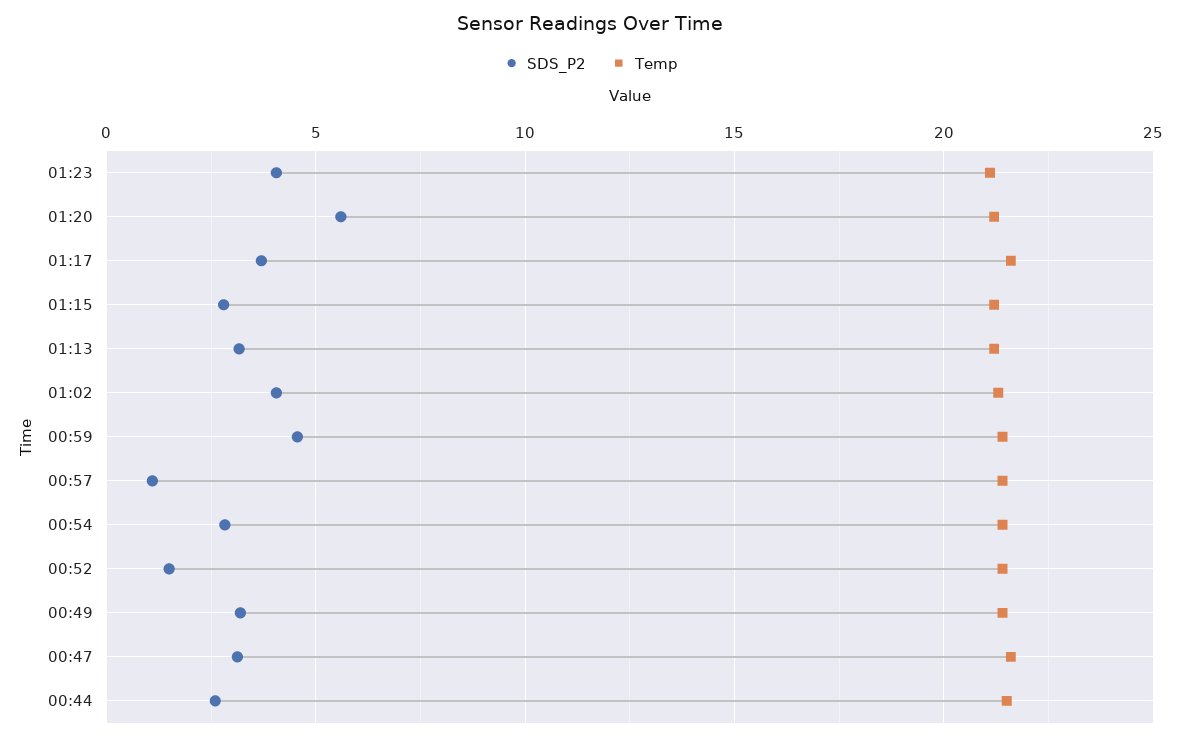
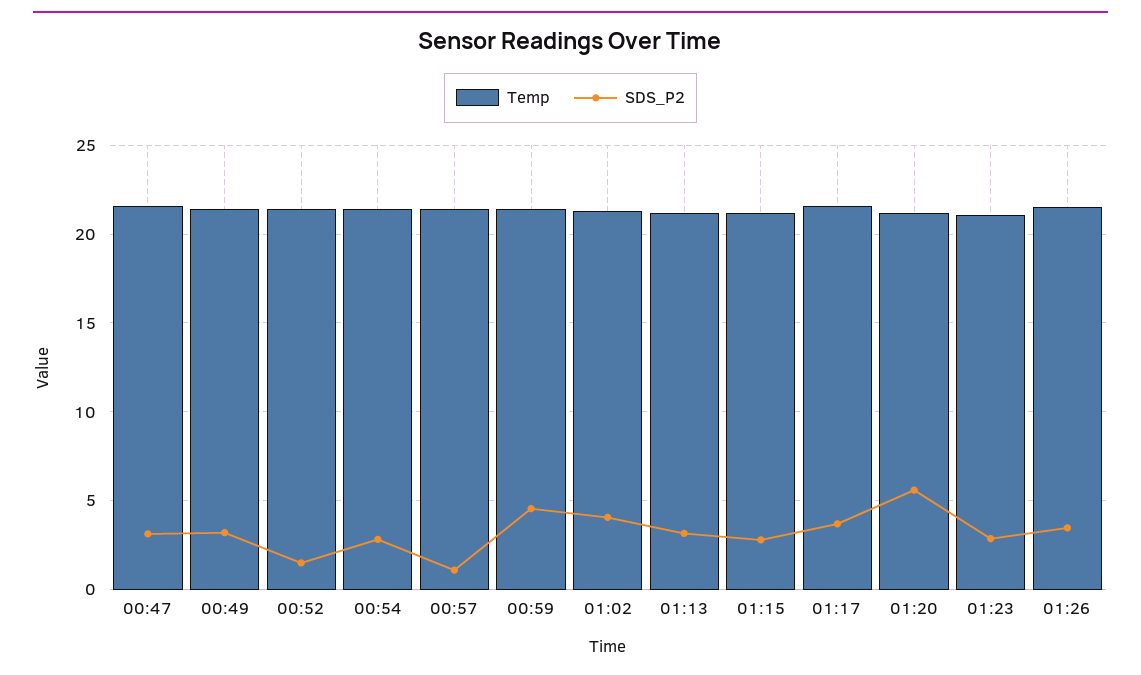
SDS_P2, 01:23: 4 -> 3
SDS_P2, 00:44: 2.5 -> none
Temp, 00:44: 21.5 -> none
Temp, 01:26: none -> 21.5
SDS_P2, 01:26: none -> 3.5

